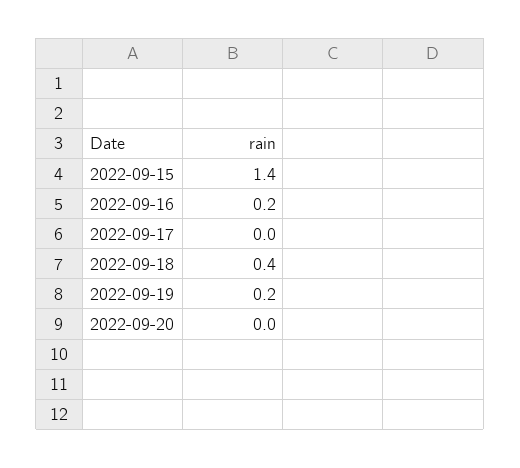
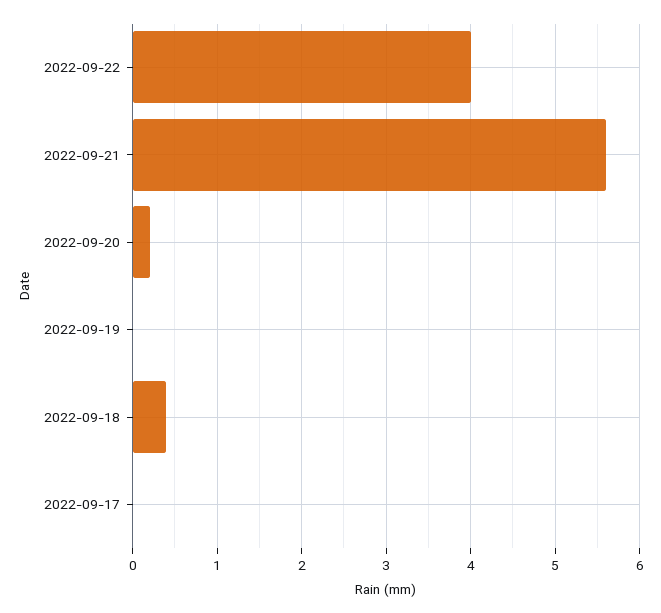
2022-09-15: 1.4 -> none
2022-09-16: 0.2 -> none
2022-09-19: 0.2 -> 0
2022-09-20: 0 -> 0.2
2022-09-22: none -> 4
2022-09-21: none -> 5.6

